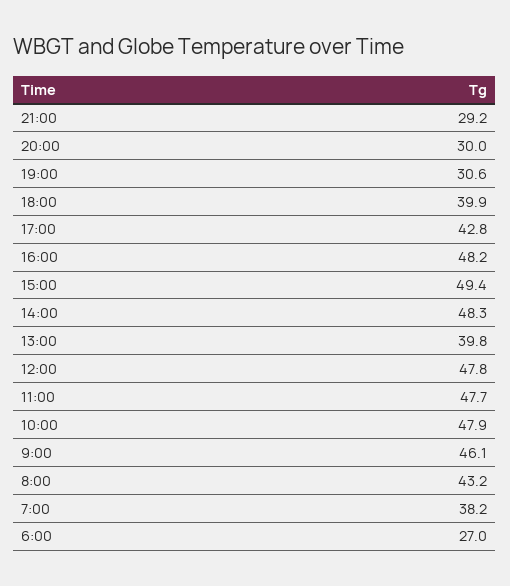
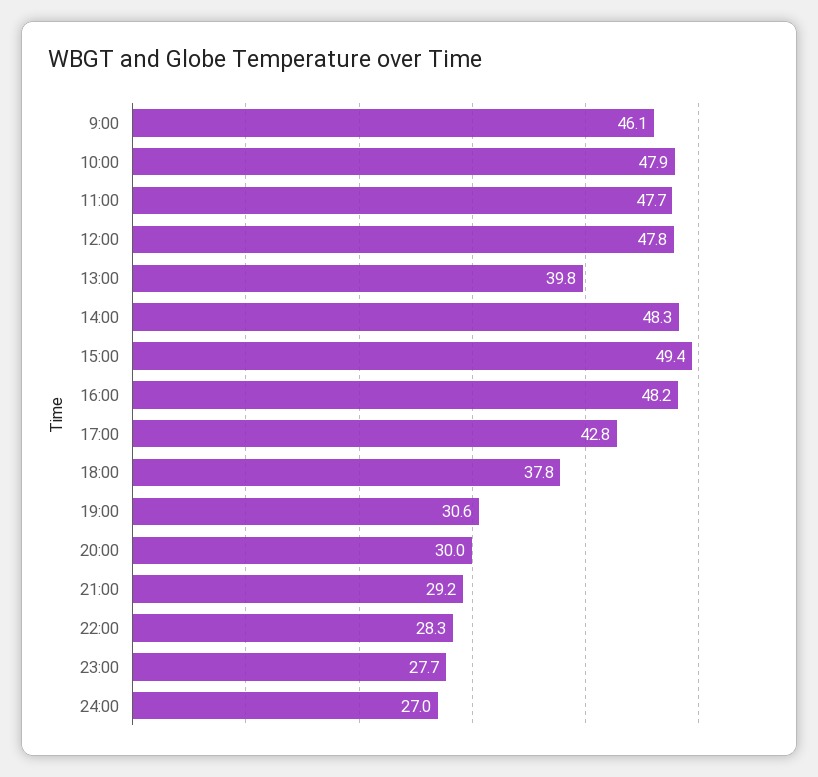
18:00: 39.9 -> 37.8
8:00: 43.2 -> none
7:00: 38.2 -> none
6:00: 27 -> none
22:00: none -> 28.3
23:00: none -> 27.7
24:00: none -> 27

